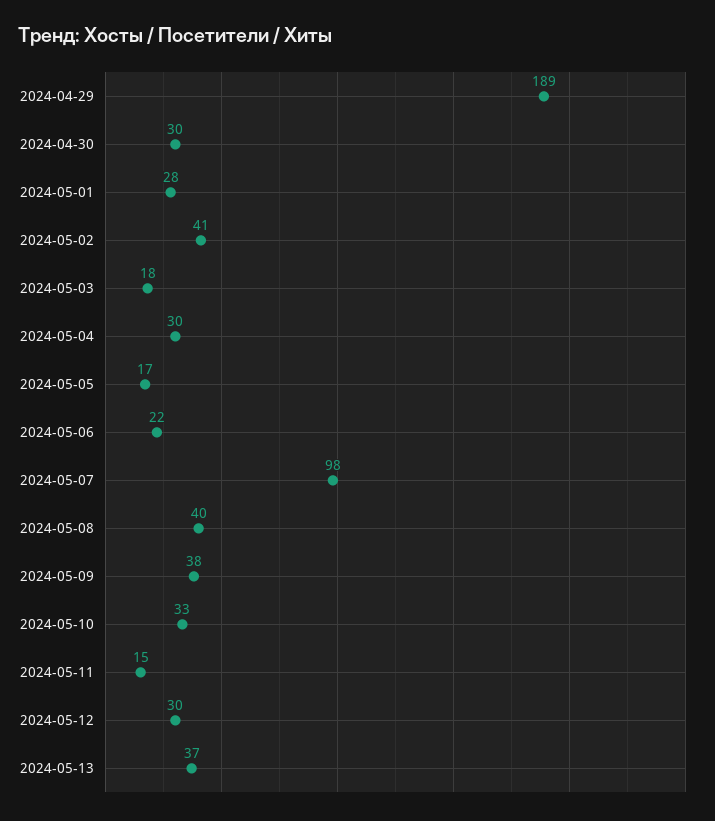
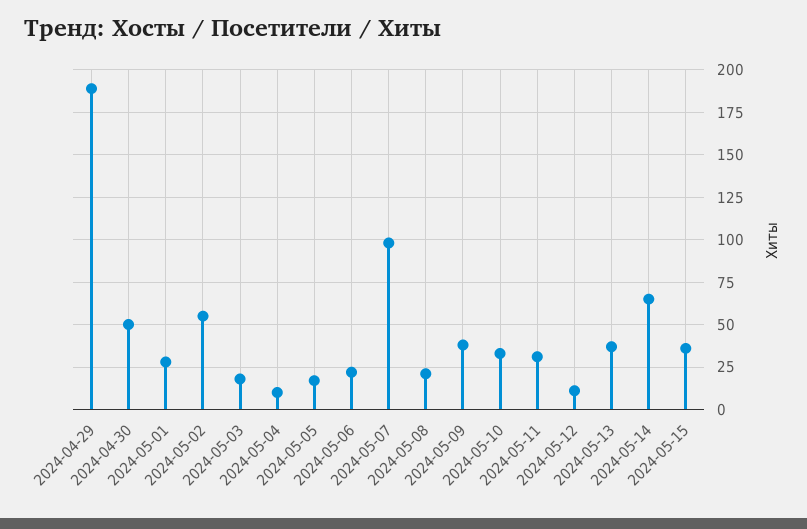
2024-04-30: 30 -> 50
2024-05-02: 41 -> 55
2024-05-04: 30 -> 10
2024-05-08: 40 -> 20
2024-05-11: 15 -> 30
2024-05-12: 30 -> 10
2024-05-14: none -> 65
2024-05-15: none -> 35

